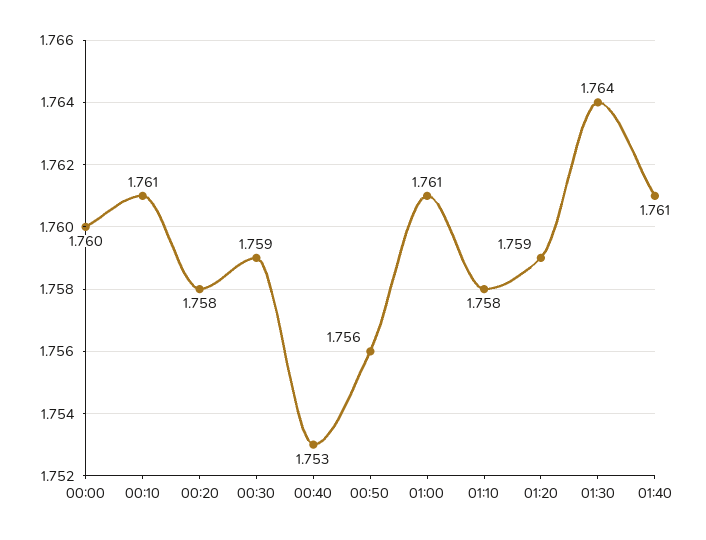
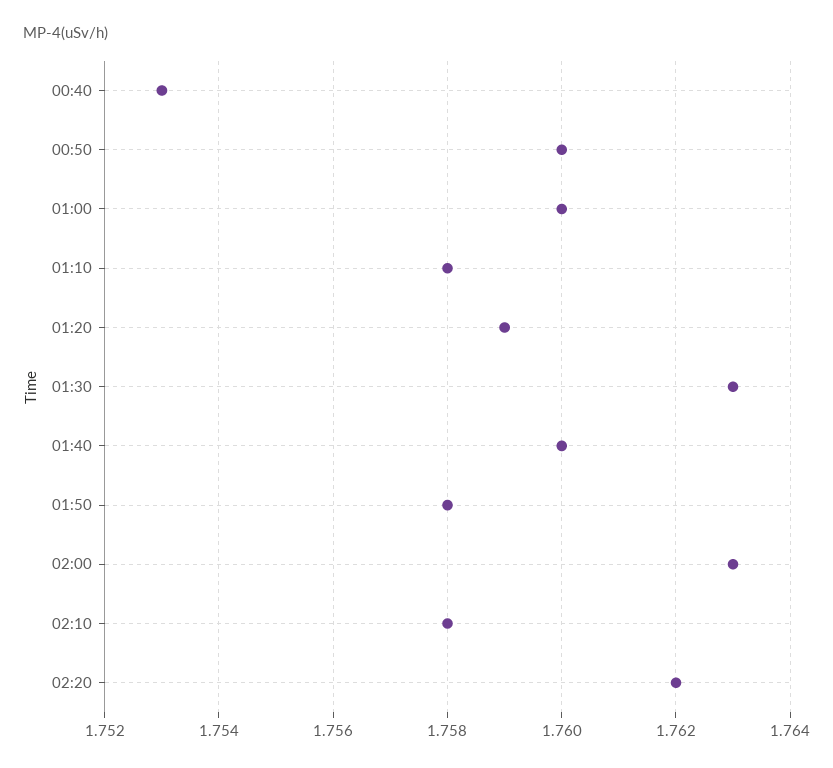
00:00: 1.76 -> none
00:10: 1.761 -> none
00:20: 1.758 -> none
00:30: 1.759 -> none
00:50: 1.756 -> 1.76
01:00: 1.761 -> 1.76
01:30: 1.764 -> 1.763
01:40: 1.761 -> 1.76
01:50: none -> 1.758
02:00: none -> 1.763
02:10: none -> 1.758
02:20: none -> 1.762

